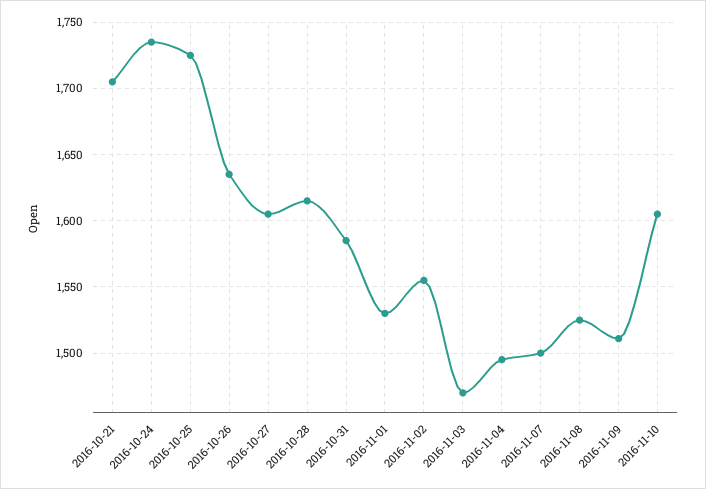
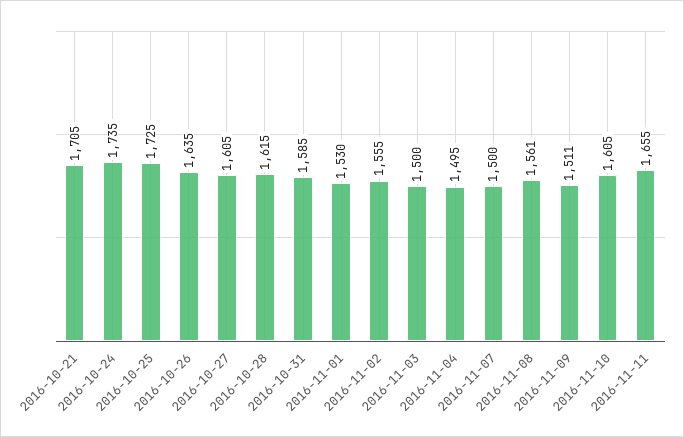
2016-11-03: 1470 -> 1500
2016-11-08: 1525 -> 1561
2016-11-11: none -> 1655

